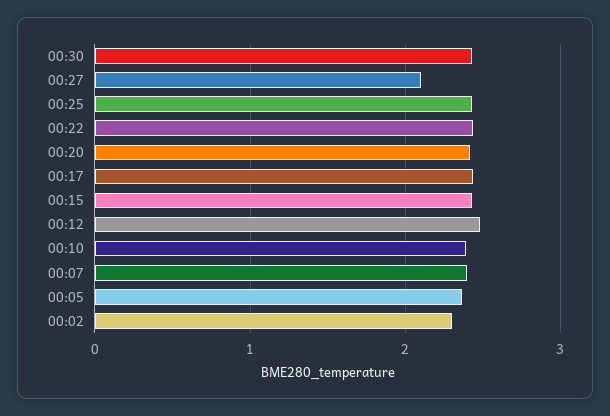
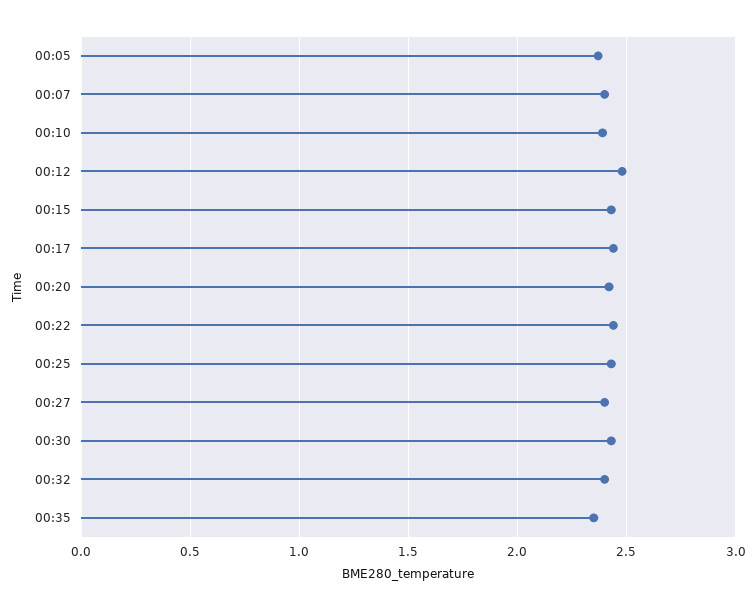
00:27: 2.1 -> 2.4
00:02: 2.3 -> none
00:32: none -> 2.4
00:35: none -> 2.35

